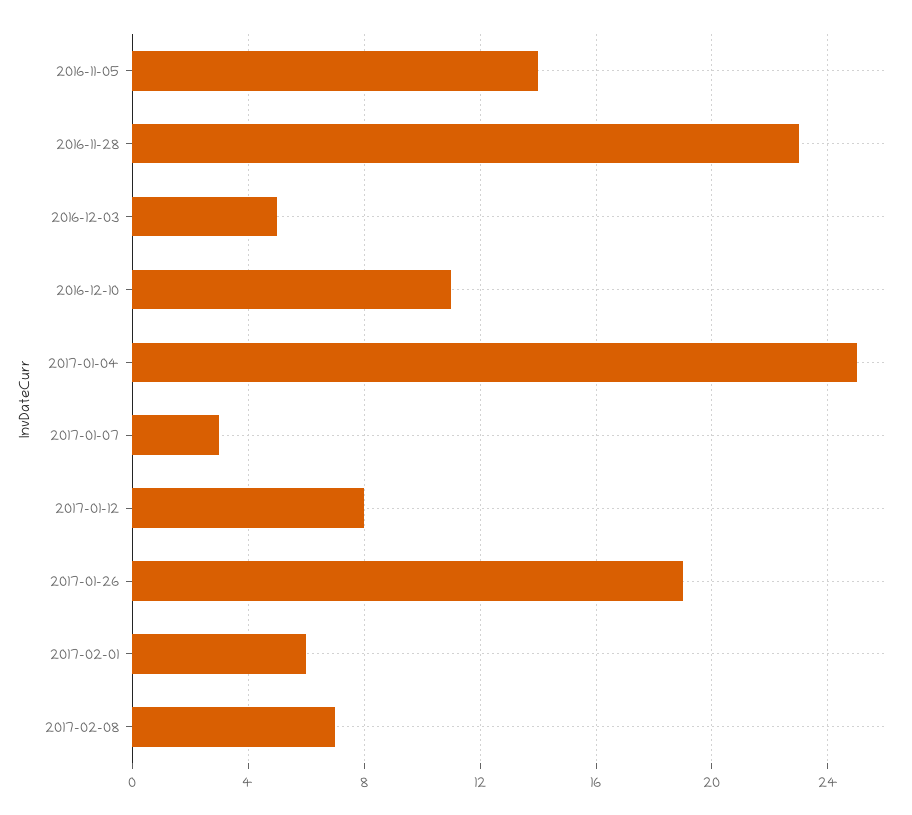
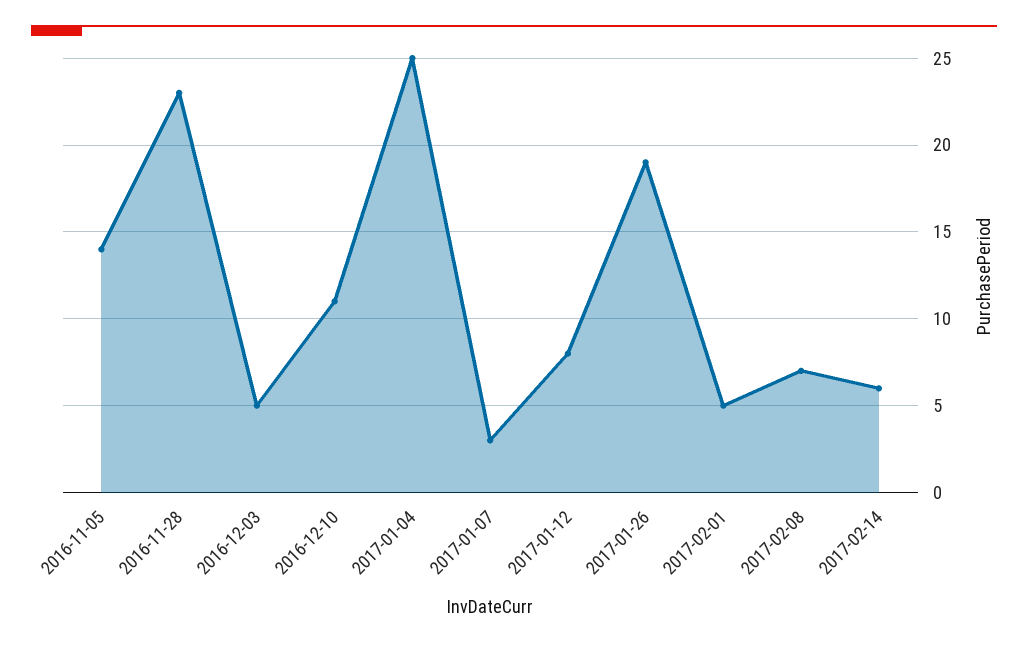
2017-02-01: 6 -> 5
2017-02-14: none -> 6

